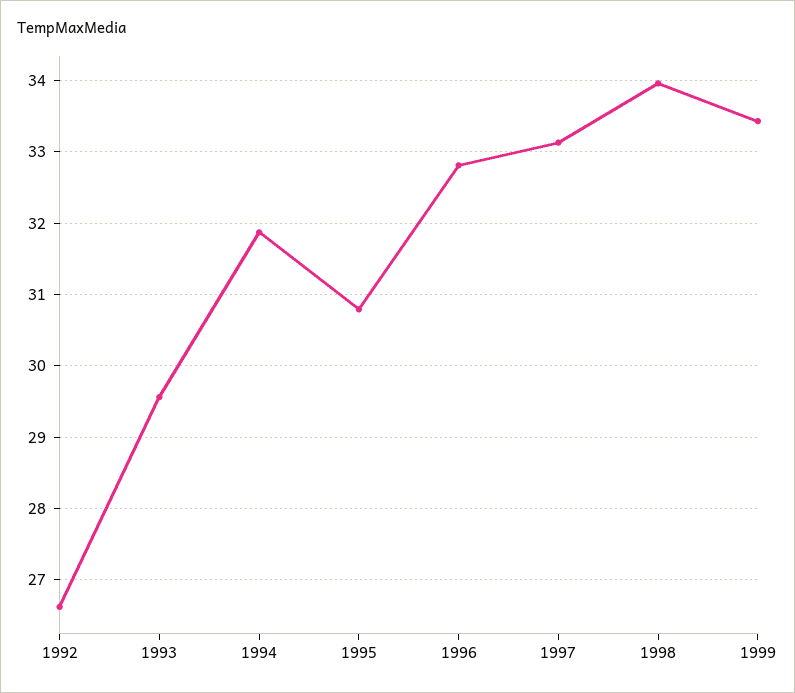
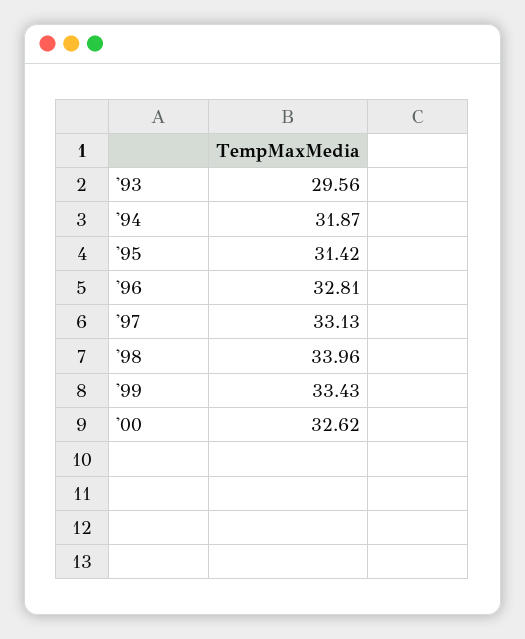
1992: 26.6 -> none
1995: 30.8 -> 31.42
'00: none -> 32.62

